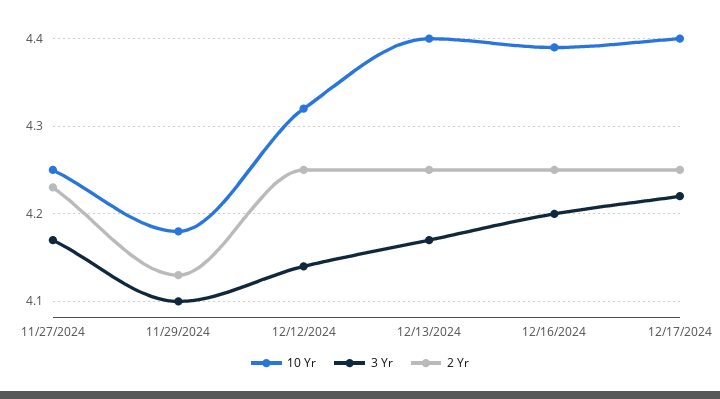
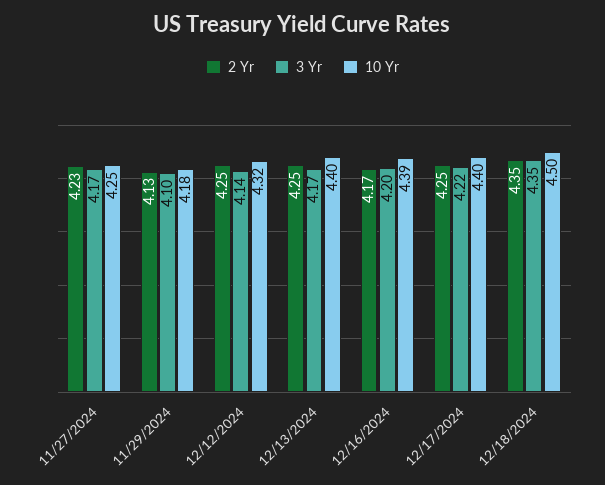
2 Yr, 12/16/2024: 4.25 -> 4.17
2 Yr, 12/18/2024: none -> 4.35
3 Yr, 12/18/2024: none -> 4.35
10 Yr, 12/18/2024: none -> 4.5

